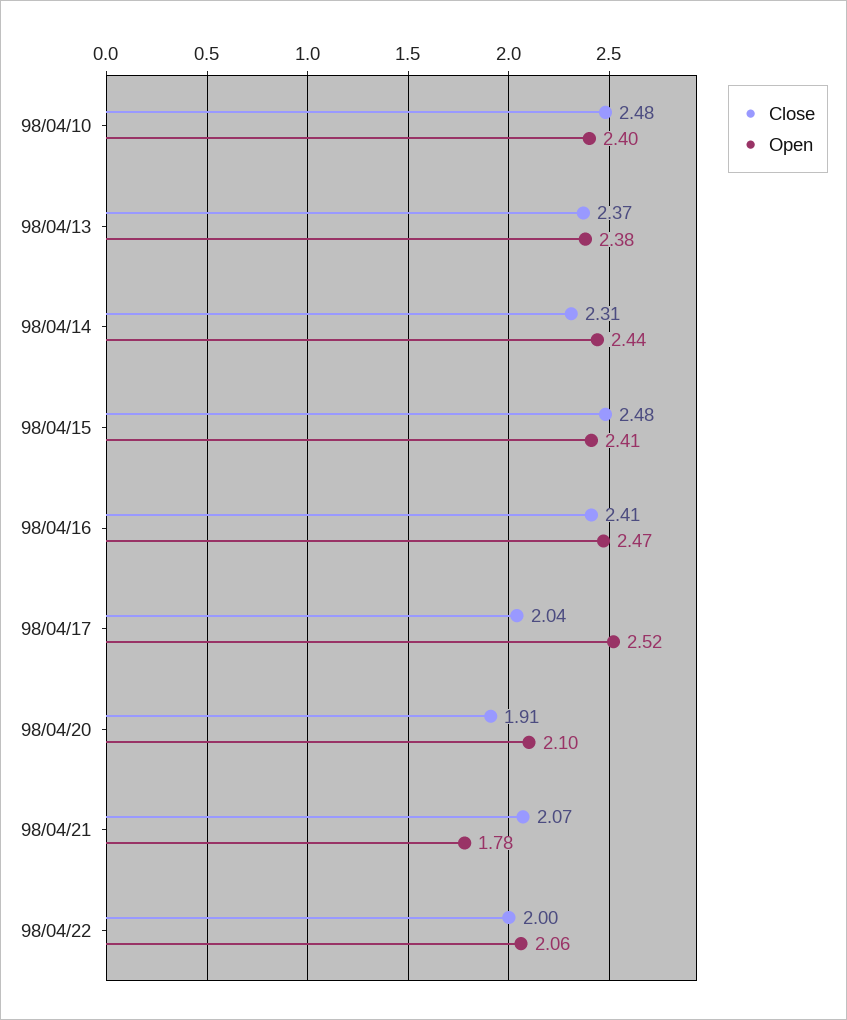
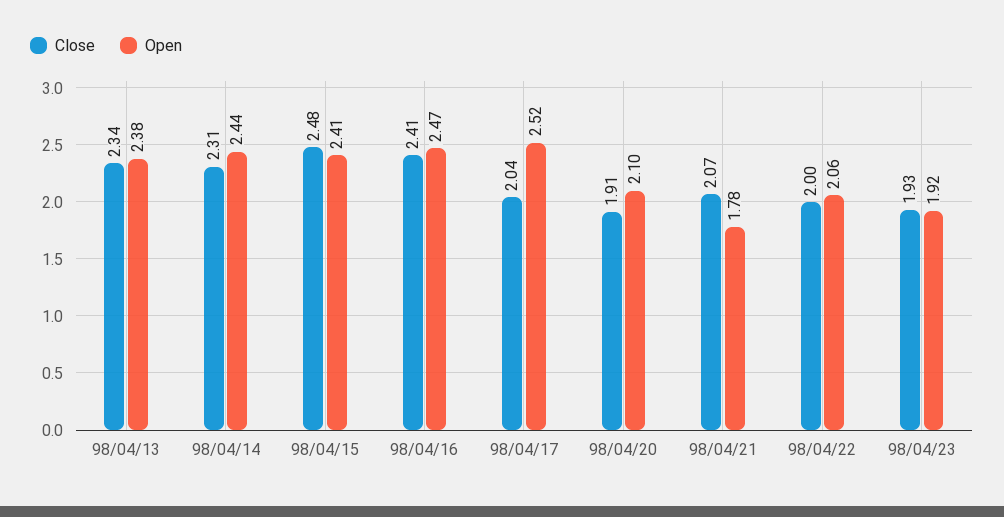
Close, 98/04/10: 2.48 -> none
Open, 98/04/10: 2.4 -> none
Close, 98/04/13: 2.37 -> 2.34
Close, 98/04/23: none -> 1.93
Open, 98/04/23: none -> 1.92

